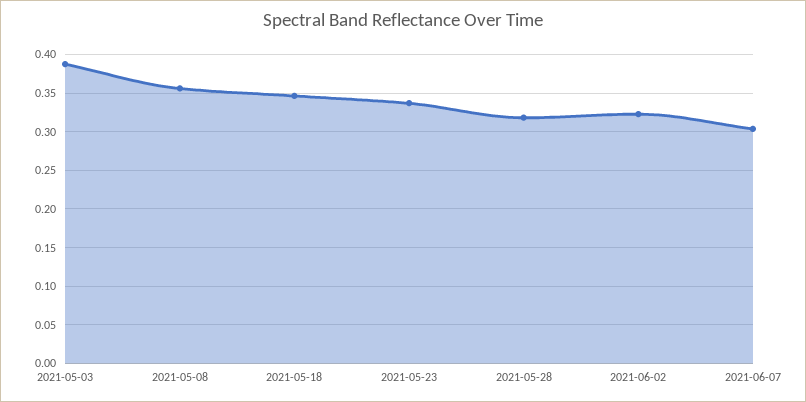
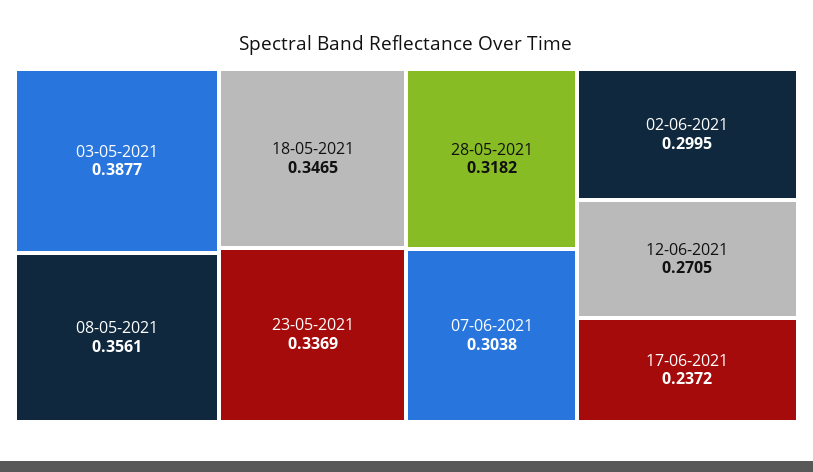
2021-06-02: 0.32 -> 0.2995
12-06-2021: none -> 0.2705
17-06-2021: none -> 0.2372

